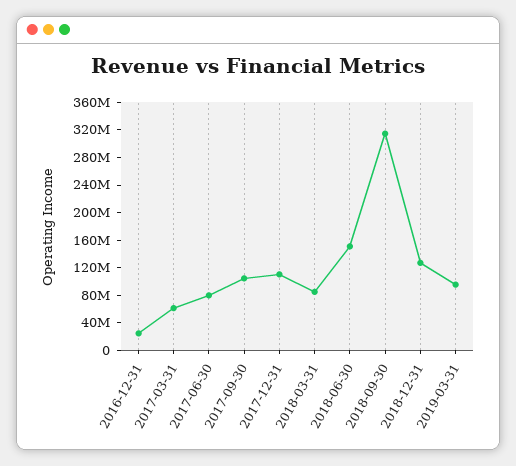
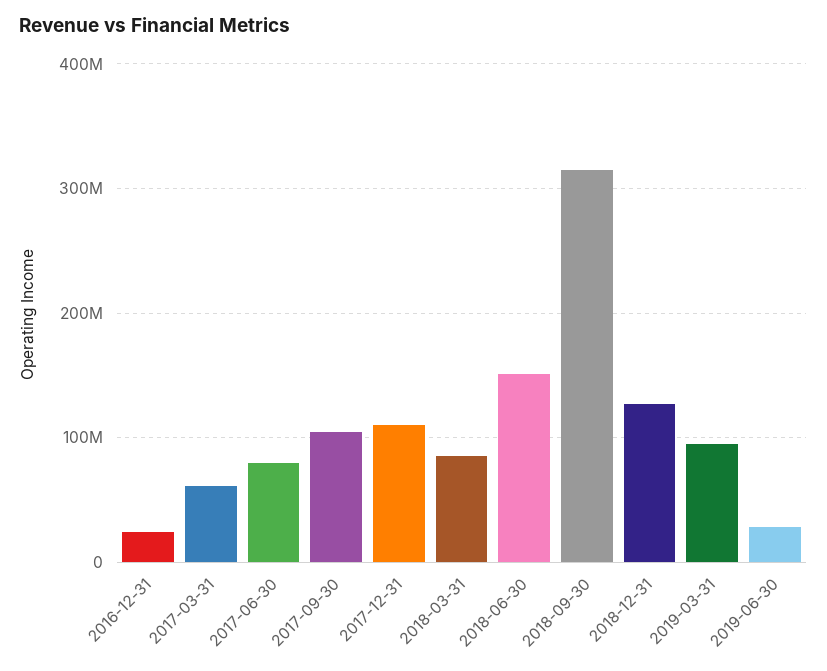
2019-06-30: none -> 30000000

